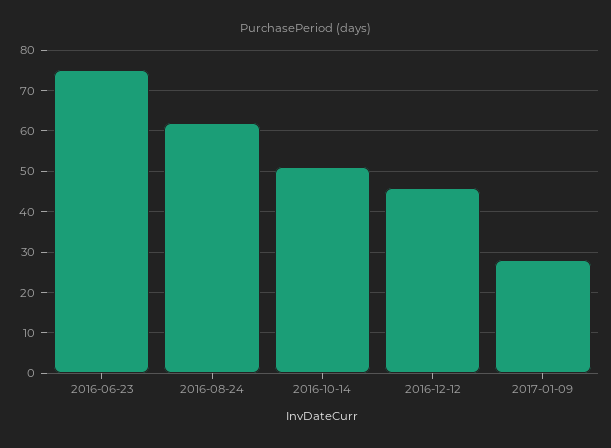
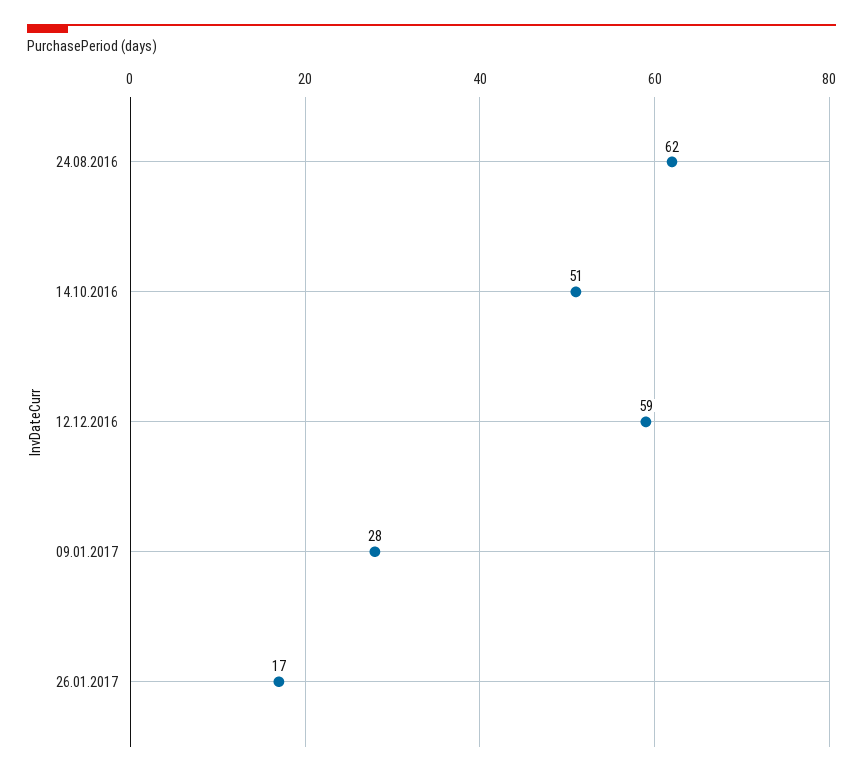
2016-06-23: 75 -> none
2016-12-12: 45 -> 59
26.01.2017: none -> 17

